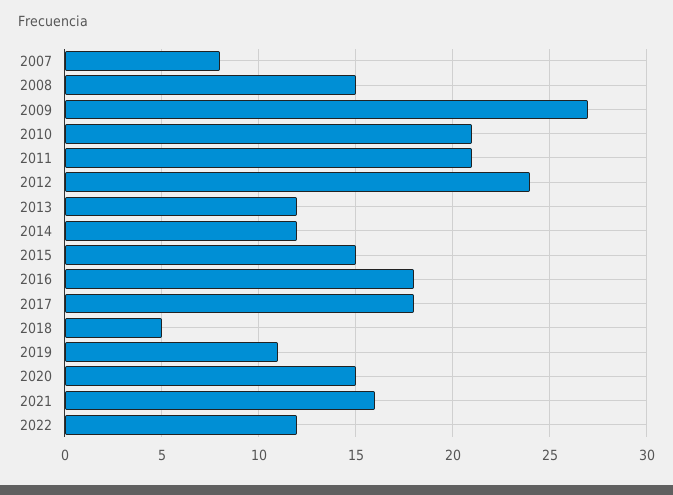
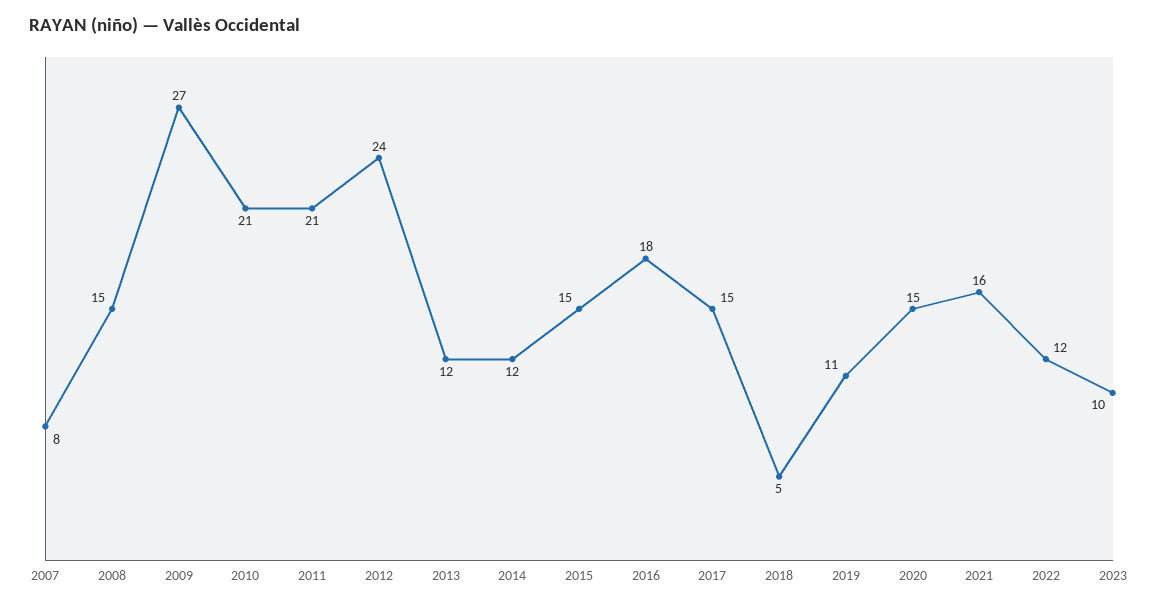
2017: 18 -> 15
2023: none -> 10

